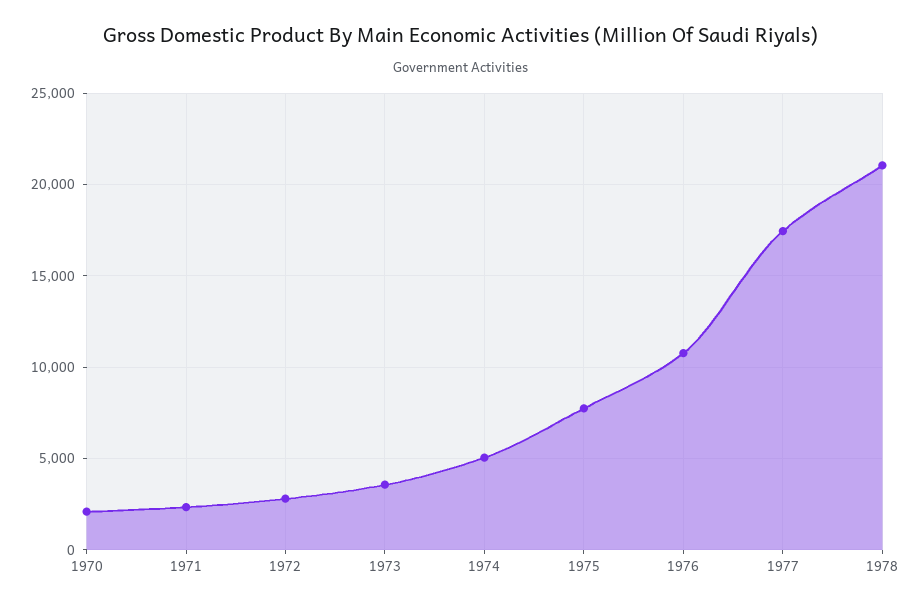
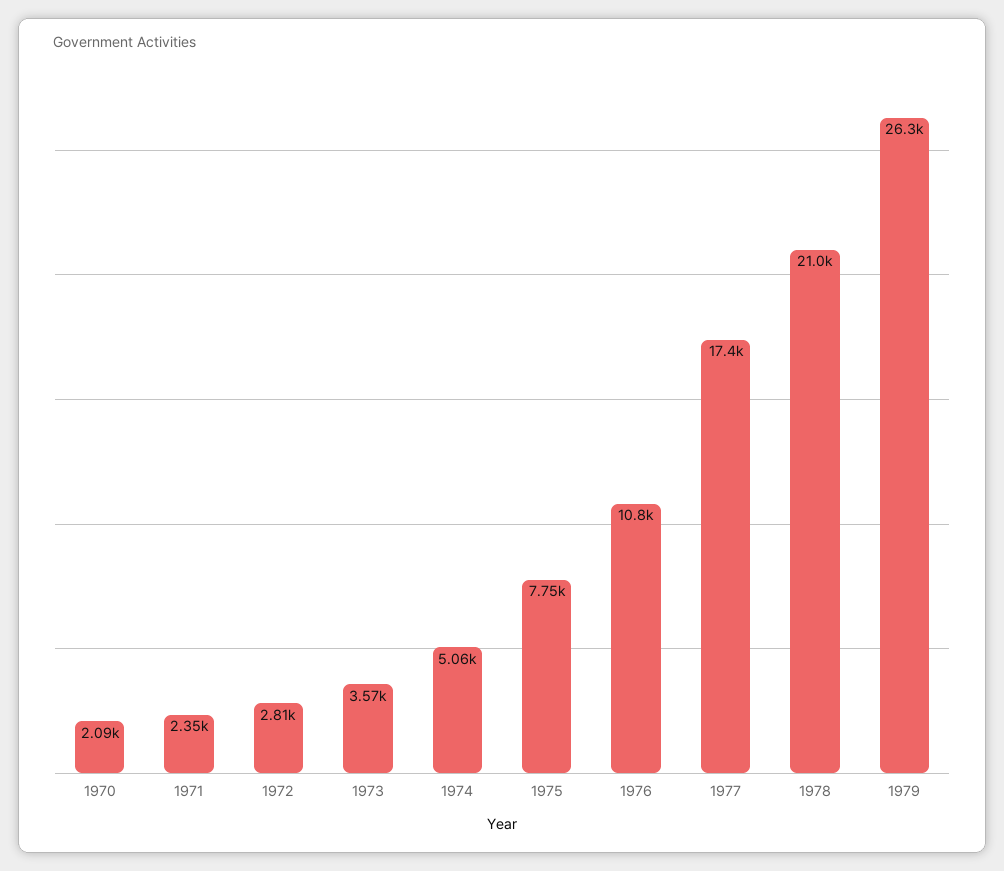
1979: none -> 26300

